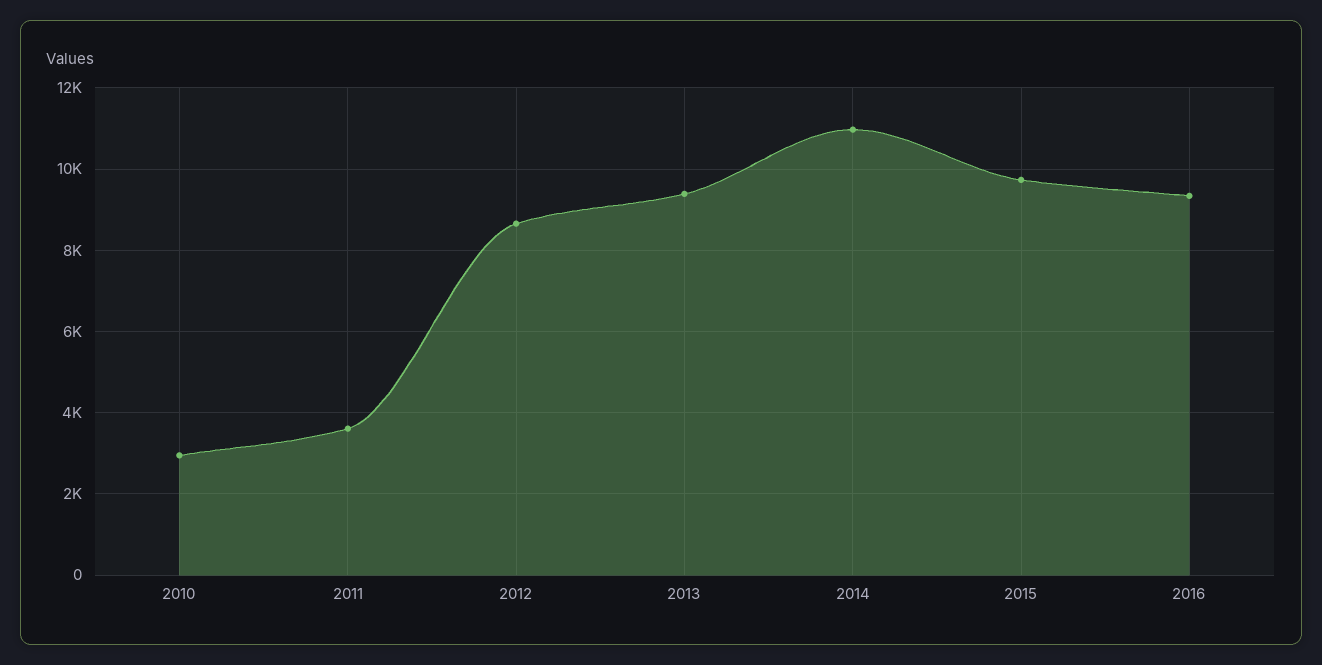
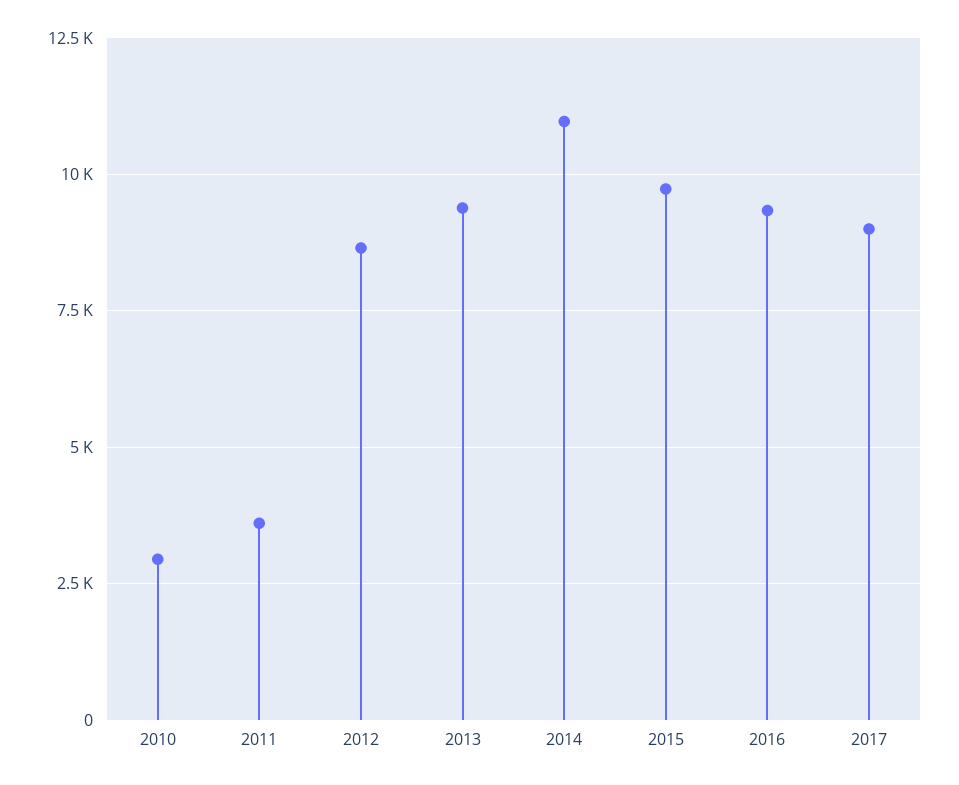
2017: none -> 9000

